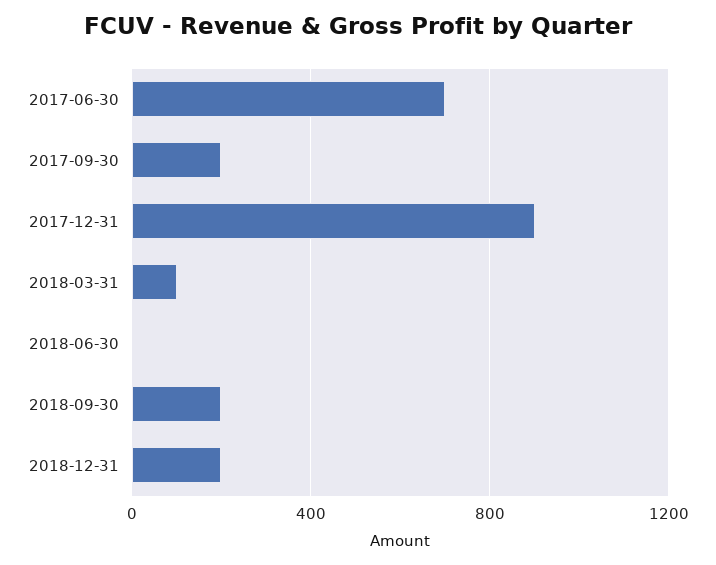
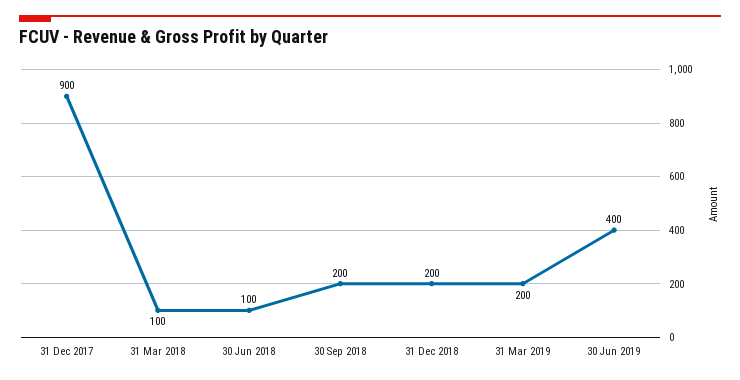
2017-06-30: 700 -> none
2017-09-30: 200 -> none
2018-06-30: 0 -> 100
31 Mar 2019: none -> 200
30 Jun 2019: none -> 400

